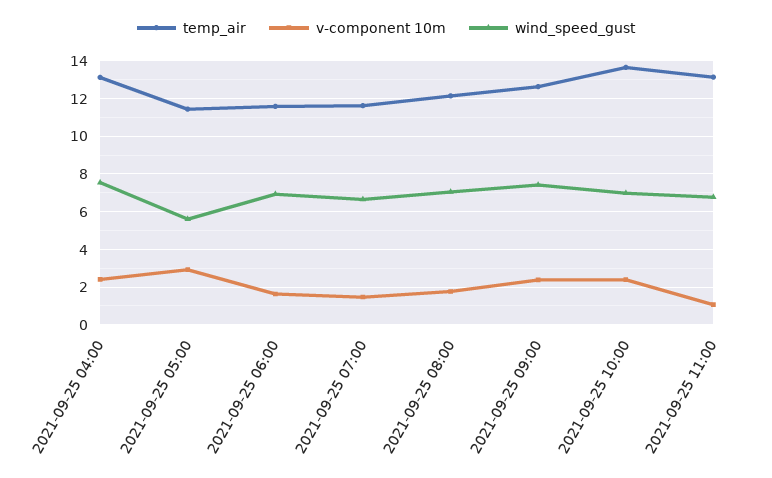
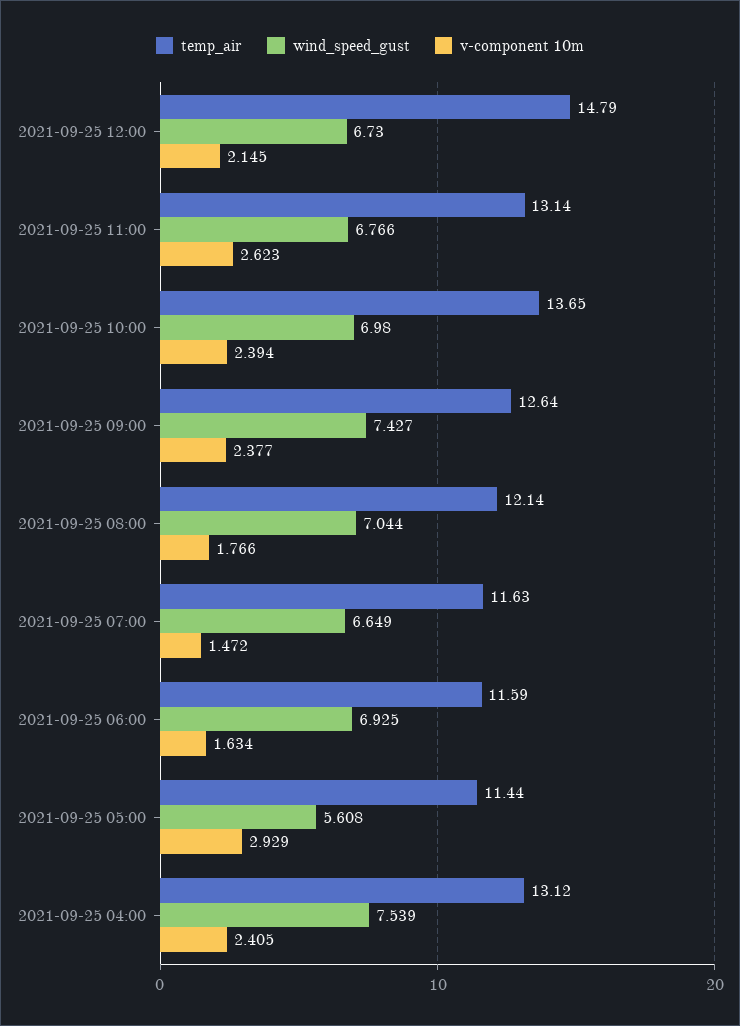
v-component 10m, 2021-09-25 11:00: 1 -> 2.623
temp_air, 2021-09-25 12:00: none -> 14.79
wind_speed_gust, 2021-09-25 12:00: none -> 6.73
v-component 10m, 2021-09-25 12:00: none -> 2.145

